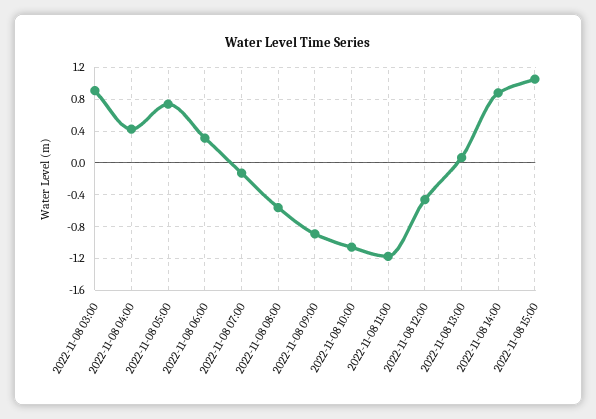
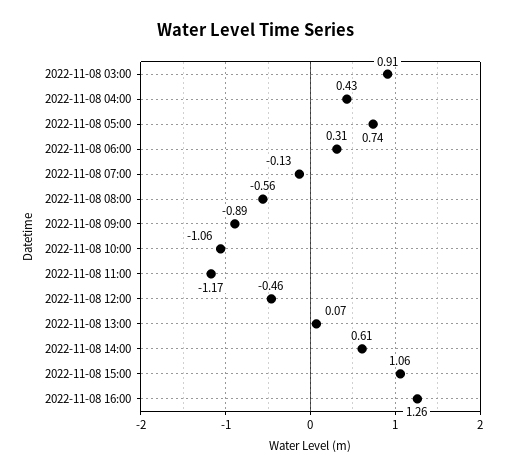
2022-11-08 14:00: 0.9 -> 0.61
2022-11-08 16:00: none -> 1.26

